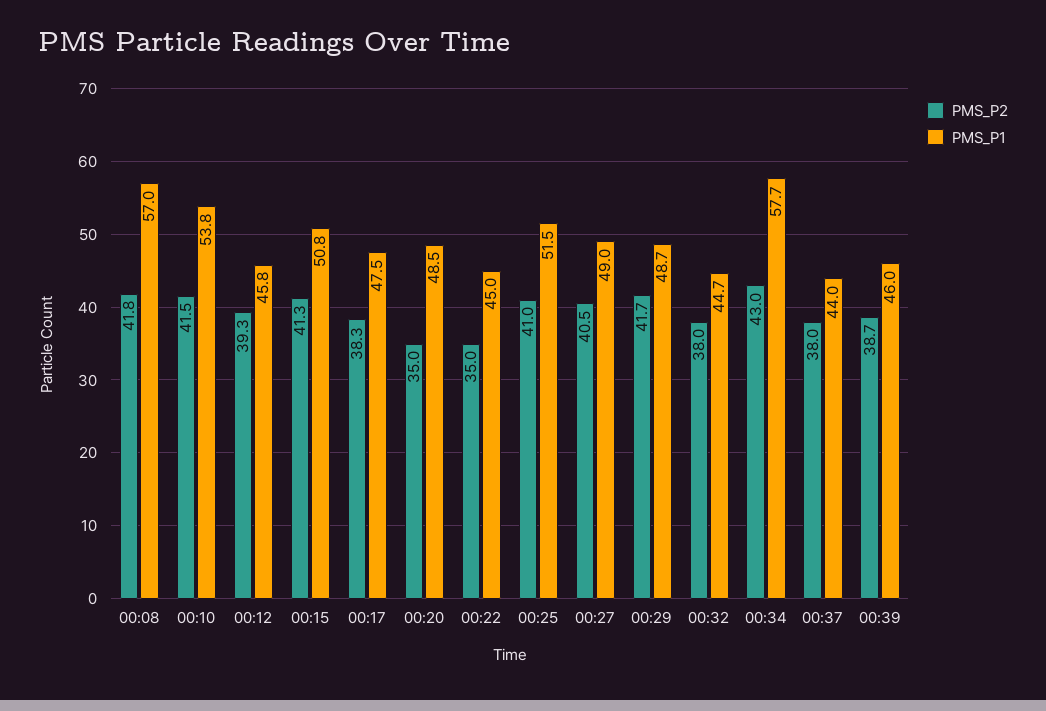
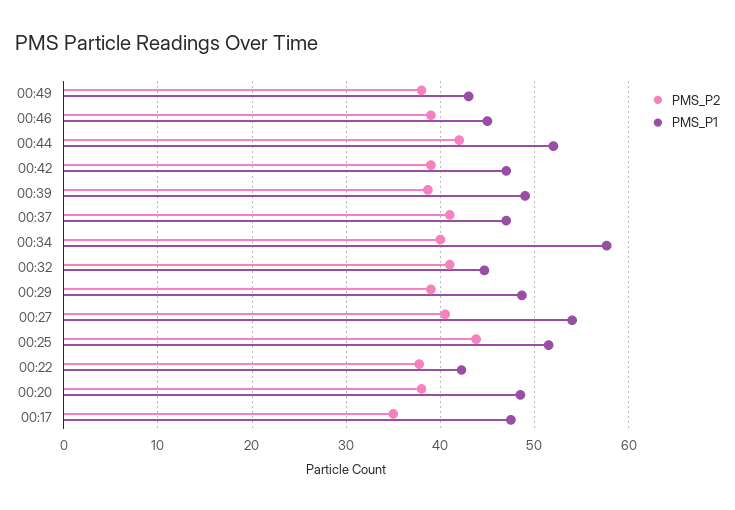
PMS_P2, 00:08: 41.8 -> none
PMS_P1, 00:08: 57 -> none
PMS_P2, 00:10: 41.5 -> none
PMS_P1, 00:10: 53.8 -> none
PMS_P2, 00:12: 39.3 -> none
PMS_P1, 00:12: 45.8 -> none
PMS_P2, 00:15: 41.3 -> none
PMS_P1, 00:15: 50.8 -> none
PMS_P2, 00:17: 38.3 -> 35
PMS_P2, 00:20: 35 -> 38
PMS_P2, 00:22: 35 -> 38
PMS_P1, 00:22: 45 -> 42
PMS_P2, 00:25: 41 -> 44
PMS_P1, 00:27: 49 -> 54
PMS_P2, 00:29: 41.7 -> 39
PMS_P2, 00:32: 38 -> 41
PMS_P2, 00:34: 43 -> 40
PMS_P2, 00:37: 38 -> 41
PMS_P1, 00:37: 44 -> 47
PMS_P1, 00:39: 46 -> 49
PMS_P2, 00:49: none -> 38
PMS_P1, 00:49: none -> 43
PMS_P2, 00:46: none -> 39
PMS_P1, 00:46: none -> 45
PMS_P2, 00:44: none -> 42
PMS_P1, 00:44: none -> 52
PMS_P2, 00:42: none -> 39
PMS_P1, 00:42: none -> 47

